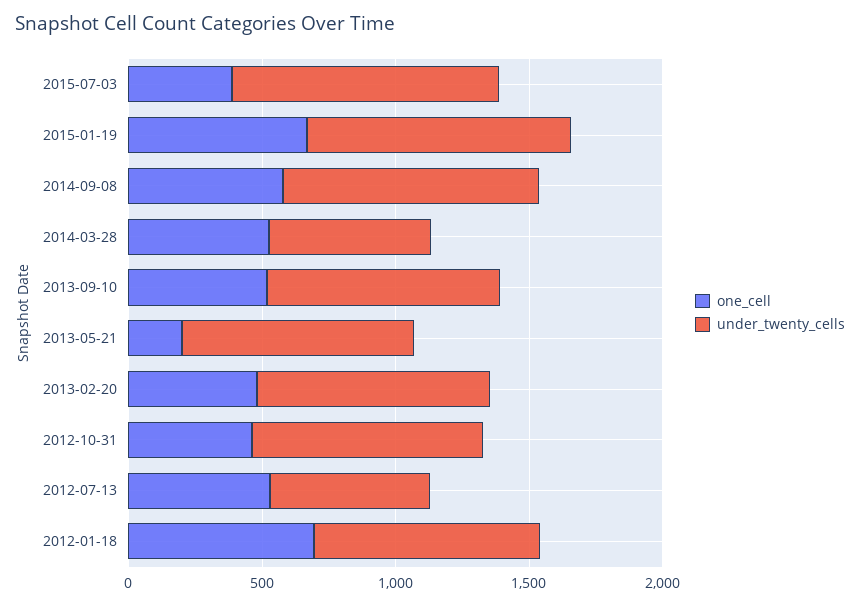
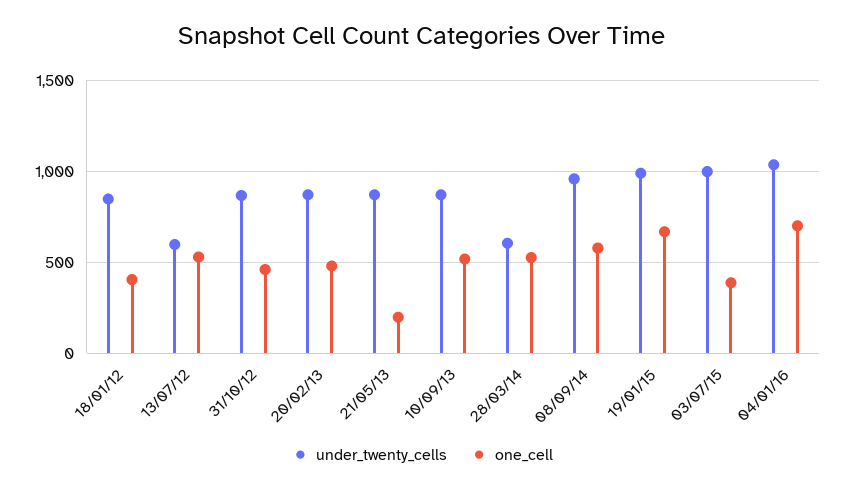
one_cell, 2012-01-18: 700 -> 400
under_twenty_cells, 04/01/16: none -> 1050
one_cell, 04/01/16: none -> 700

